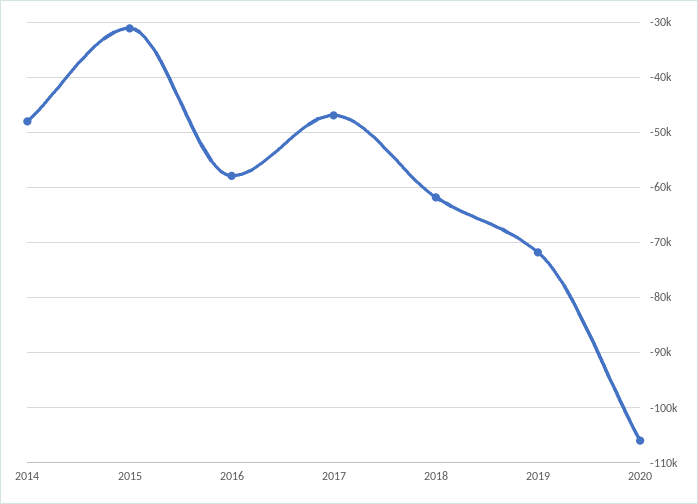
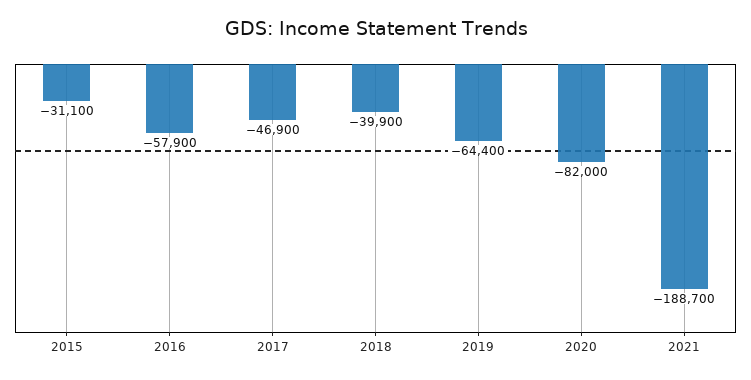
2014: -48000 -> none
2018: -62000 -> -39900
2019: -72000 -> -64400
2020: -106000 -> -82000
2021: none -> -188700

